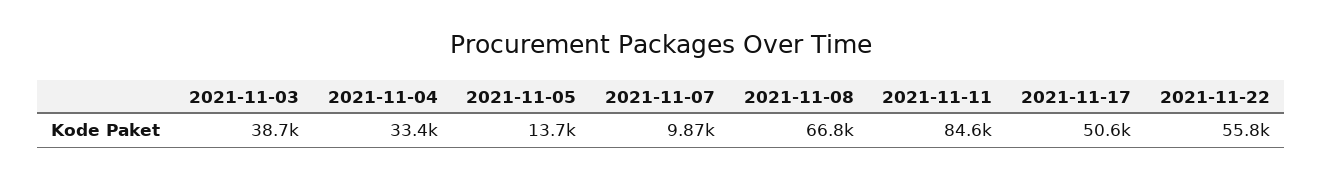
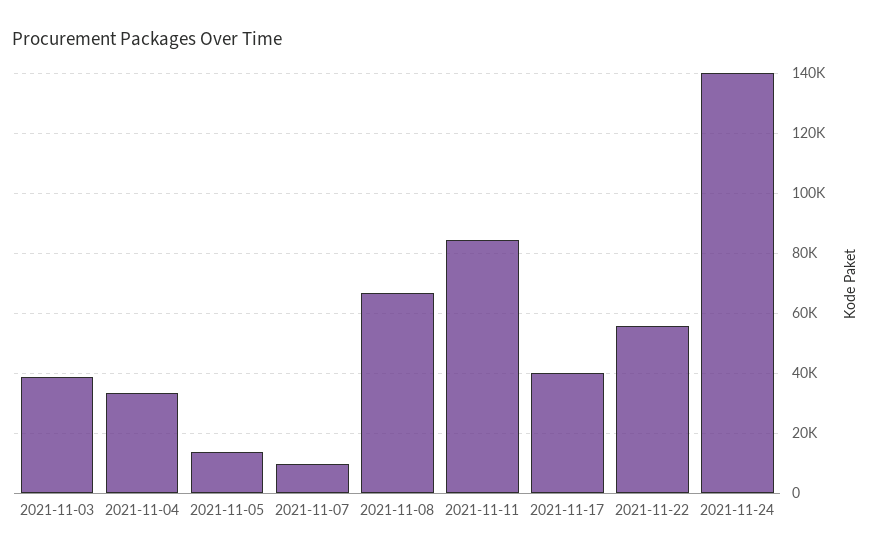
2021-11-17: 50600 -> 40000
2021-11-24: none -> 140000

